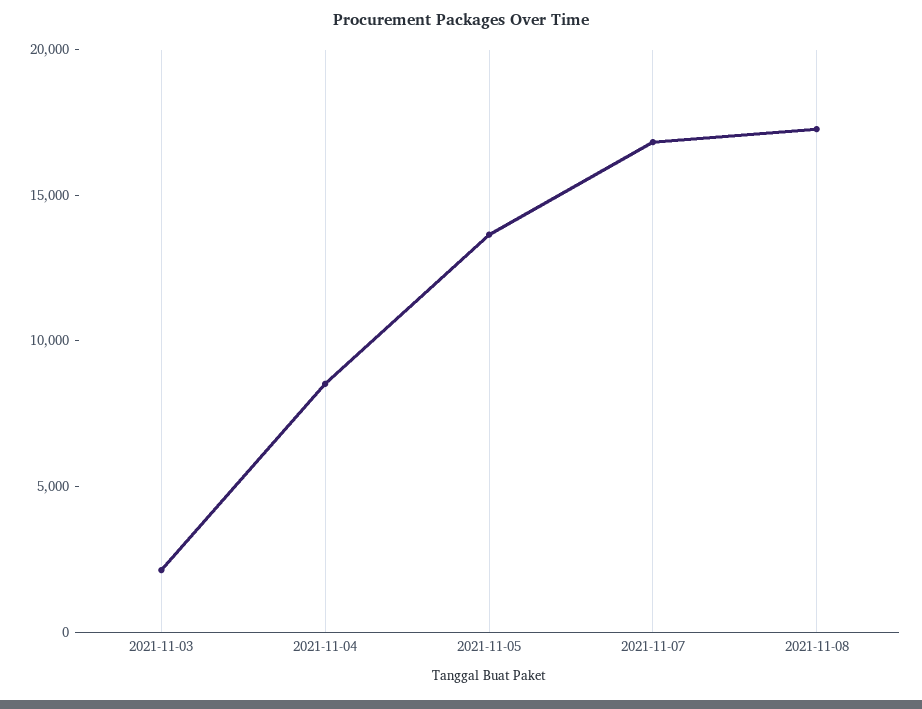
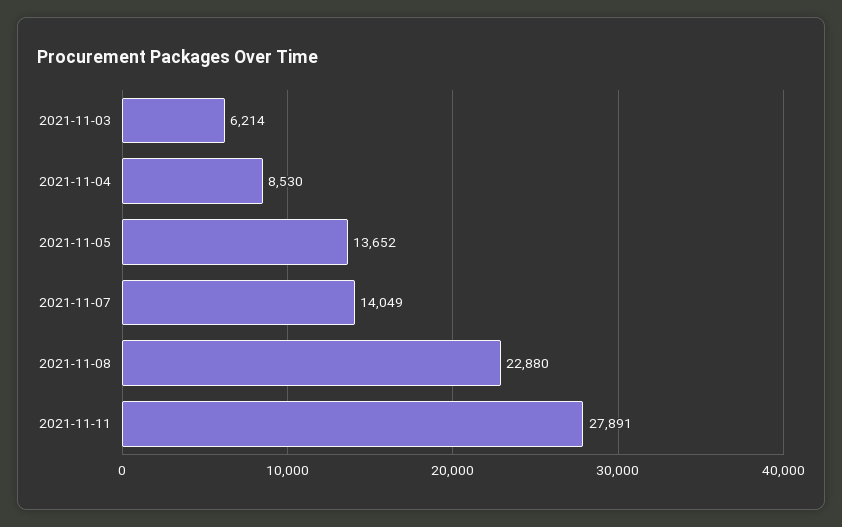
2021-11-03: 2000 -> 6214
2021-11-07: 17000 -> 14049
2021-11-08: 17000 -> 22880
2021-11-11: none -> 27891

